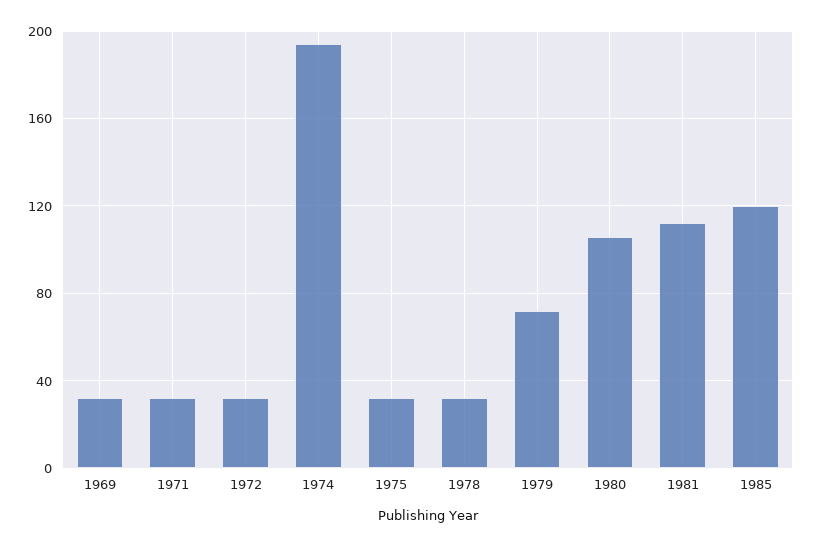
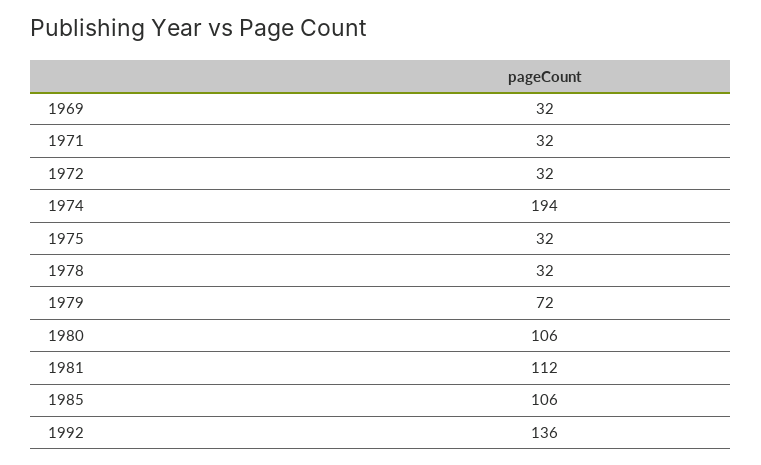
1985: 120 -> 106
1992: none -> 136

